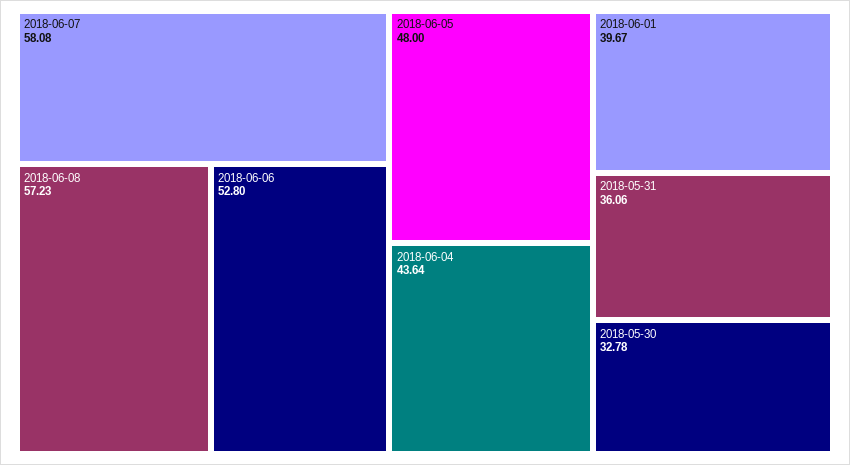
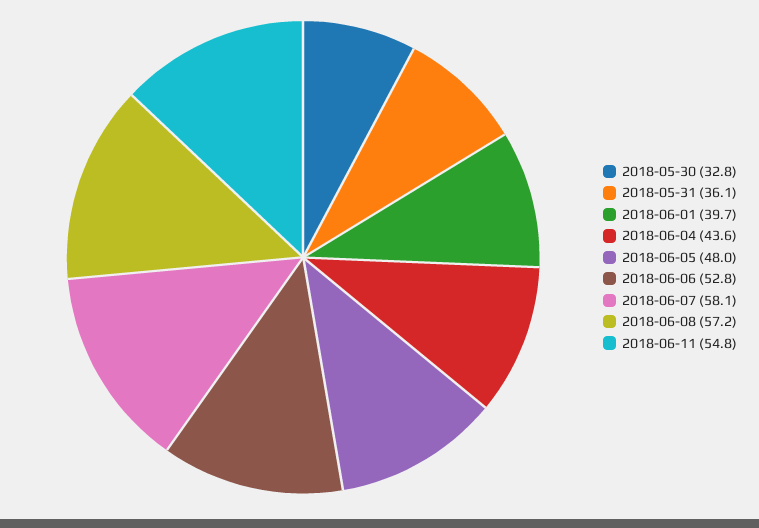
2018-06-11: none -> 54.8

